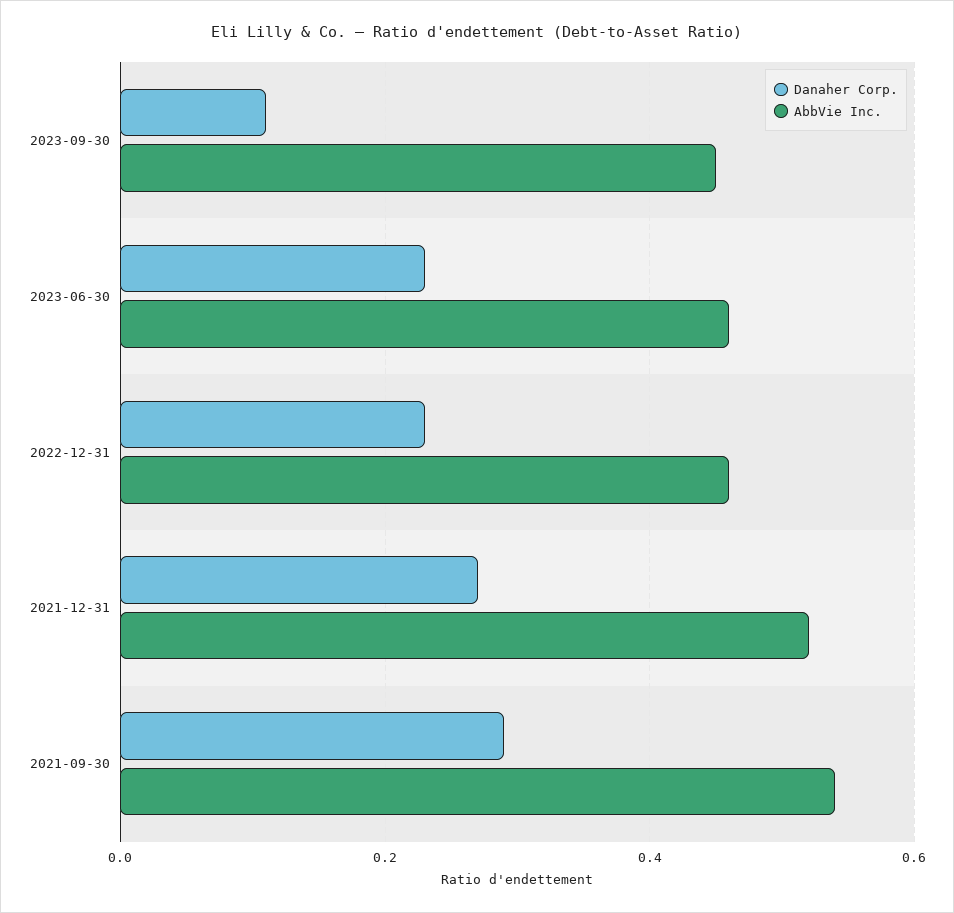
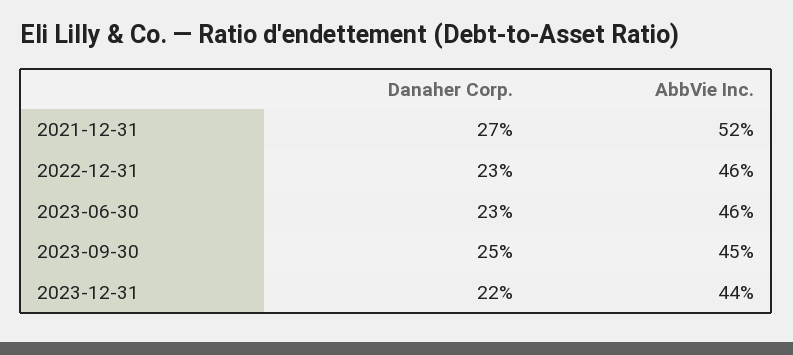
Danaher Corp., 2023-09-30: 0.1 -> 0.25
Danaher Corp., 2021-09-30: 0.3 -> none
AbbVie Inc., 2021-09-30: 0.55 -> none
Danaher Corp., 2023-12-31: none -> 0.22
AbbVie Inc., 2023-12-31: none -> 0.44

